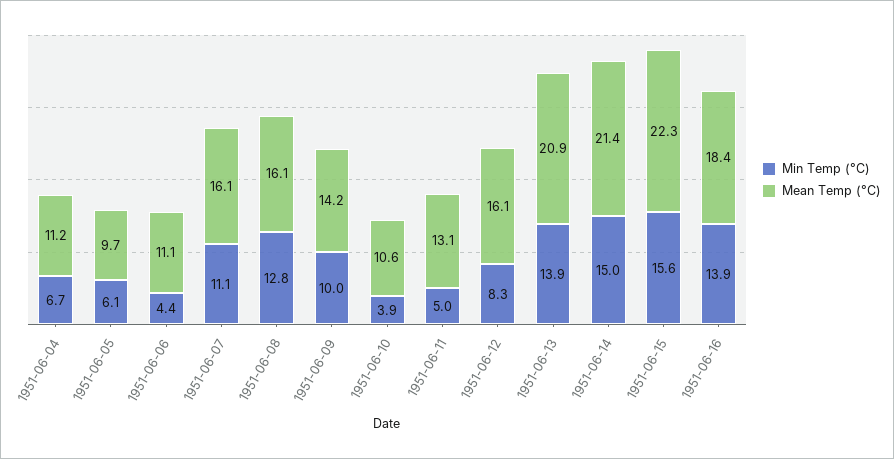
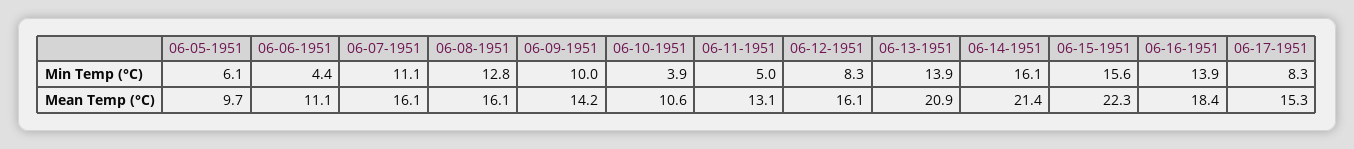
Min Temp (°C), 1951-06-04: 6.7 -> none
Mean Temp (°C), 1951-06-04: 11.2 -> none
Min Temp (°C), 1951-06-14: 15 -> 16.1
Min Temp (°C), 06-17-1951: none -> 8.3
Mean Temp (°C), 06-17-1951: none -> 15.3

